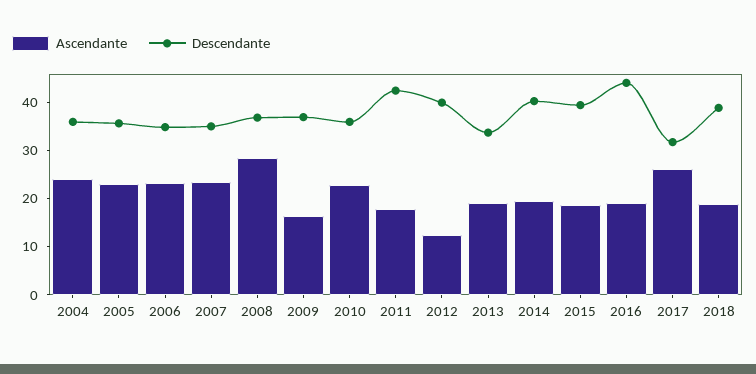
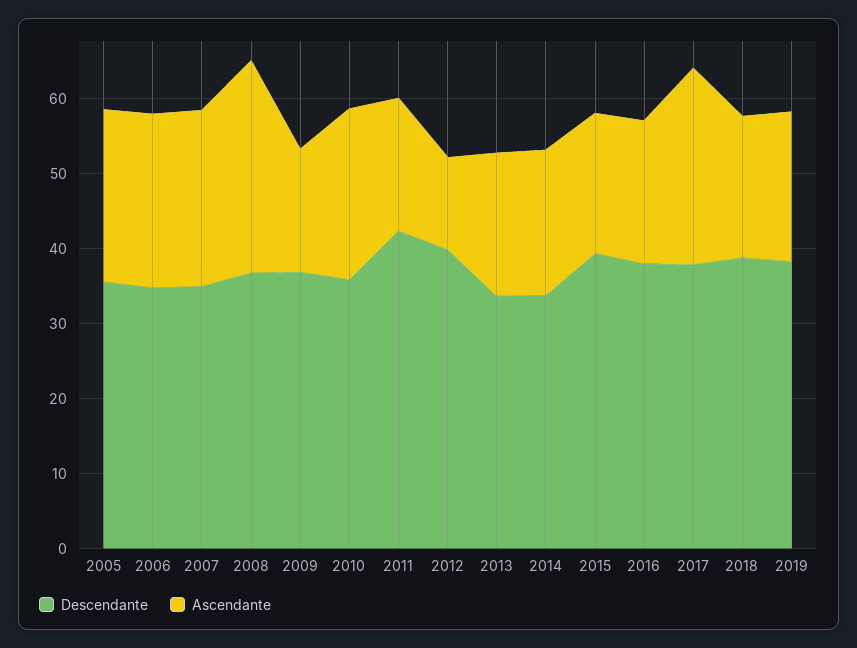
Ascendante, 2004: 24 -> none
Descendante, 2004: 36 -> none
Descendante, 2014: 40 -> 34
Descendante, 2016: 44 -> 38
Descendante, 2017: 32 -> 38
Descendante, 2019: none -> 38
Ascendante, 2019: none -> 20

